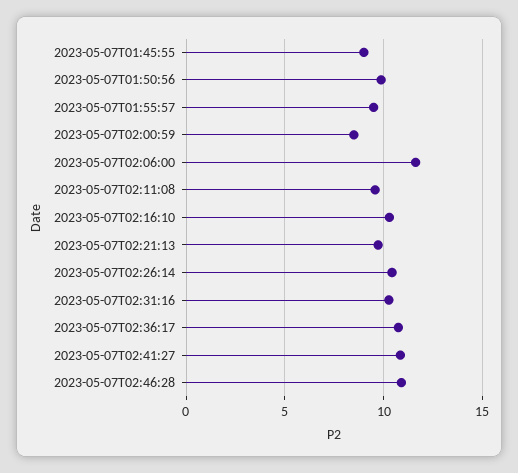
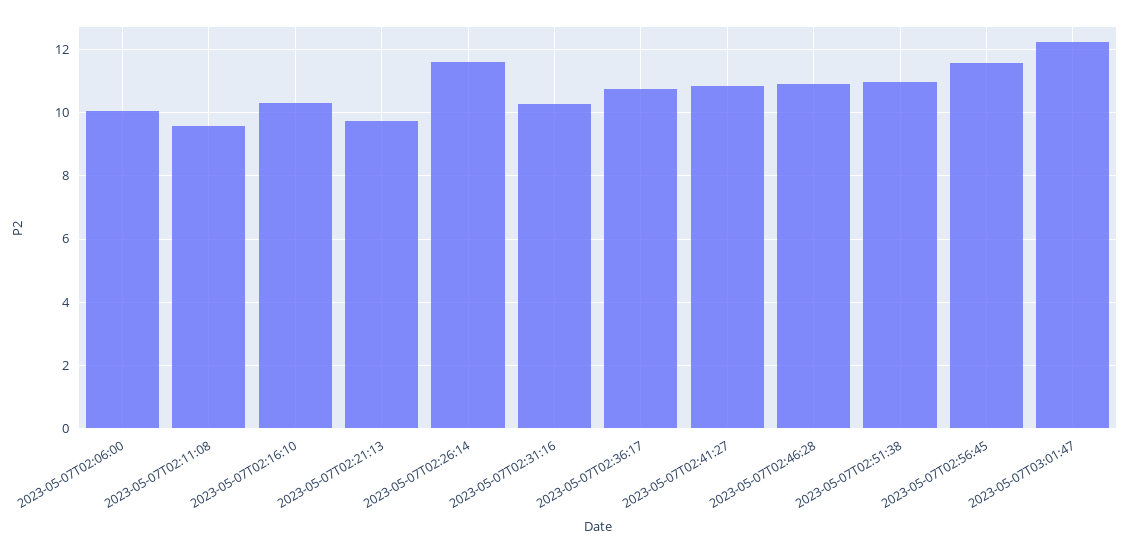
2023-05-07T01:45:55: 9 -> none
2023-05-07T01:50:56: 10 -> none
2023-05-07T01:55:57: 9.5 -> none
2023-05-07T02:00:59: 8.5 -> none
2023-05-07T02:06:00: 11.5 -> 10
2023-05-07T02:26:14: 10.5 -> 11.6
2023-05-07T02:51:38: none -> 11
2023-05-07T02:56:45: none -> 11.6
2023-05-07T03:01:47: none -> 12.2

